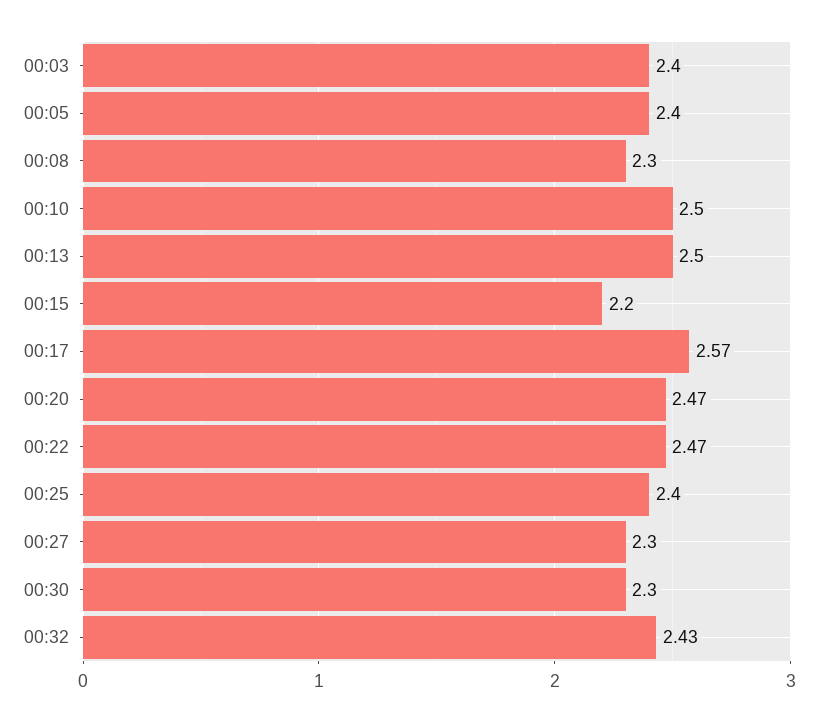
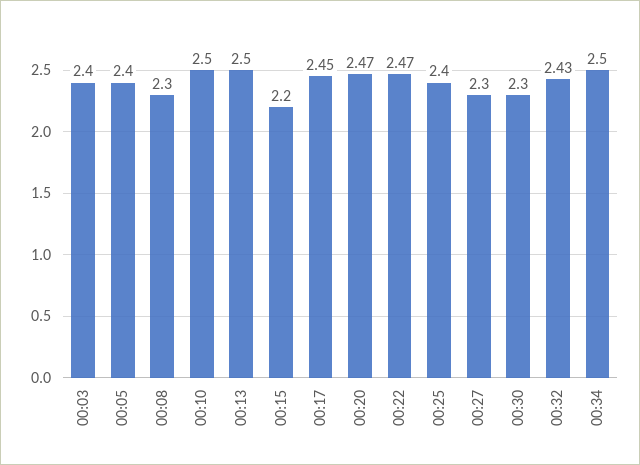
00:17: 2.57 -> 2.45
00:34: none -> 2.5

